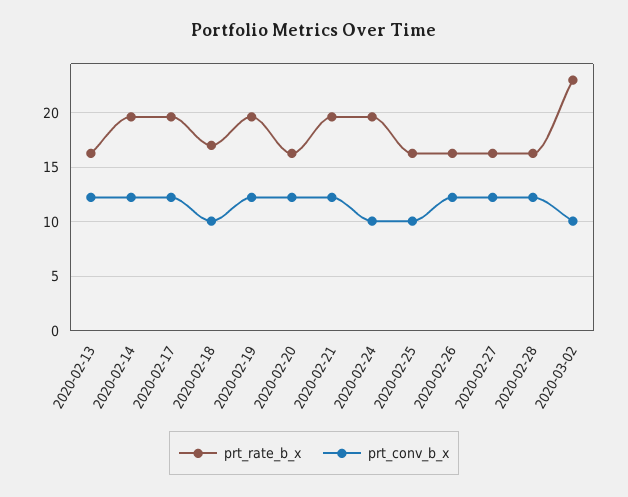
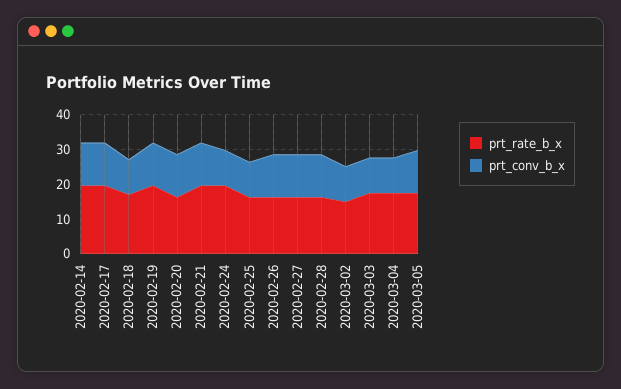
prt_rate_b_x, 2020-02-13: 16 -> none
prt_conv_b_x, 2020-02-13: 12 -> none
prt_rate_b_x, 2020-03-02: 23 -> 15
prt_rate_b_x, 2020-03-03: none -> 17.5
prt_conv_b_x, 2020-03-03: none -> 10
prt_rate_b_x, 2020-03-04: none -> 17.5
prt_conv_b_x, 2020-03-04: none -> 10
prt_rate_b_x, 2020-03-05: none -> 17.5
prt_conv_b_x, 2020-03-05: none -> 12.5

